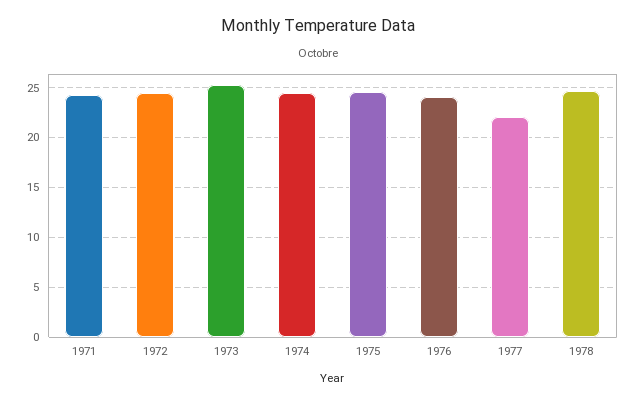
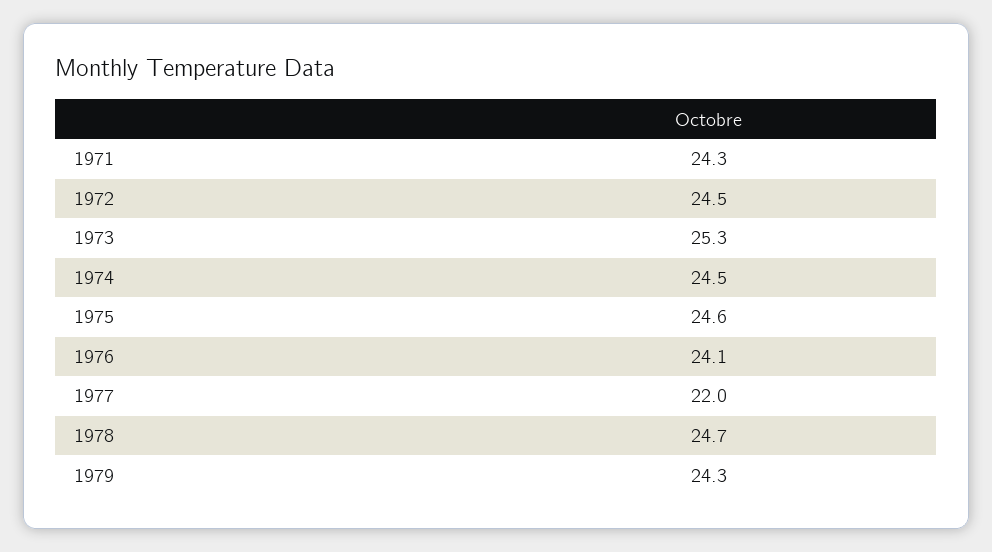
1979: none -> 24.3

